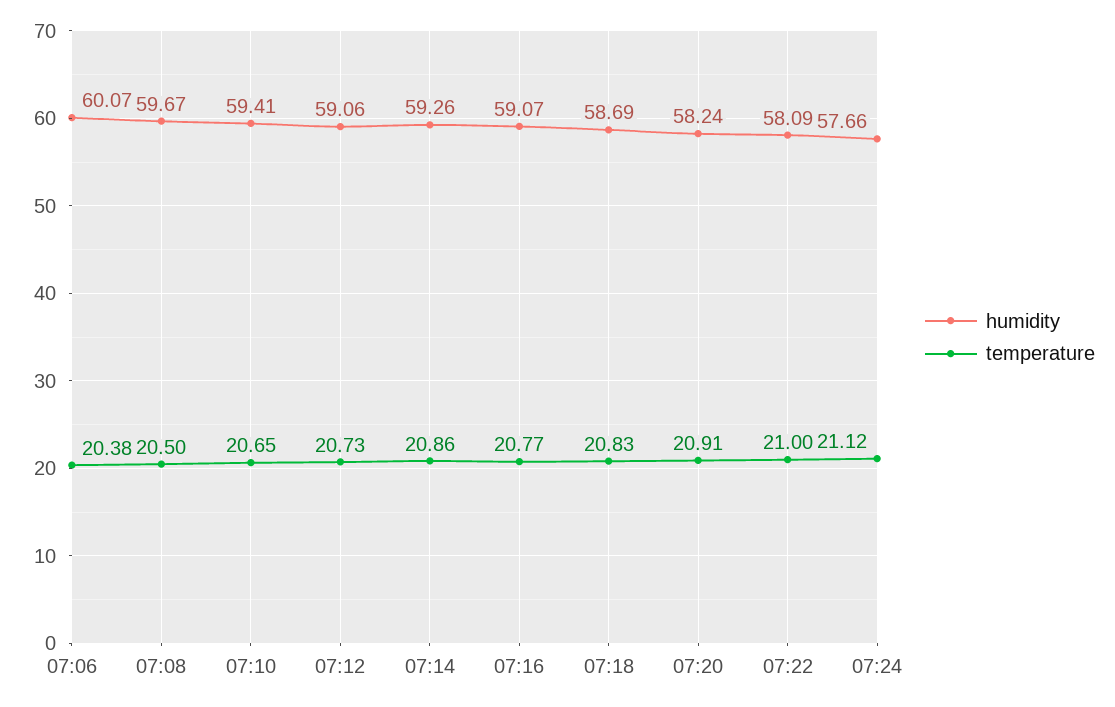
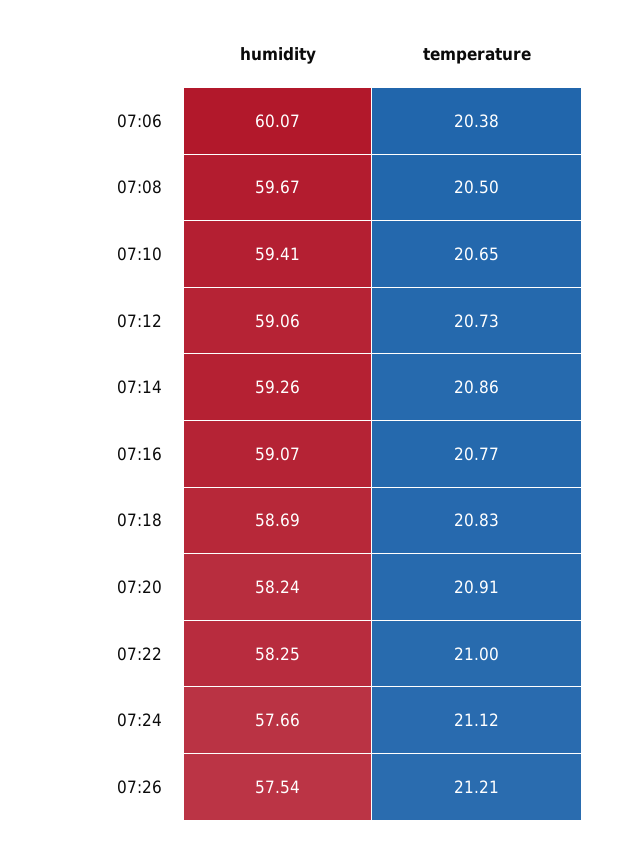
humidity, 07:22: 58.09 -> 58.25
humidity, 07:26: none -> 57.54
temperature, 07:26: none -> 21.21

